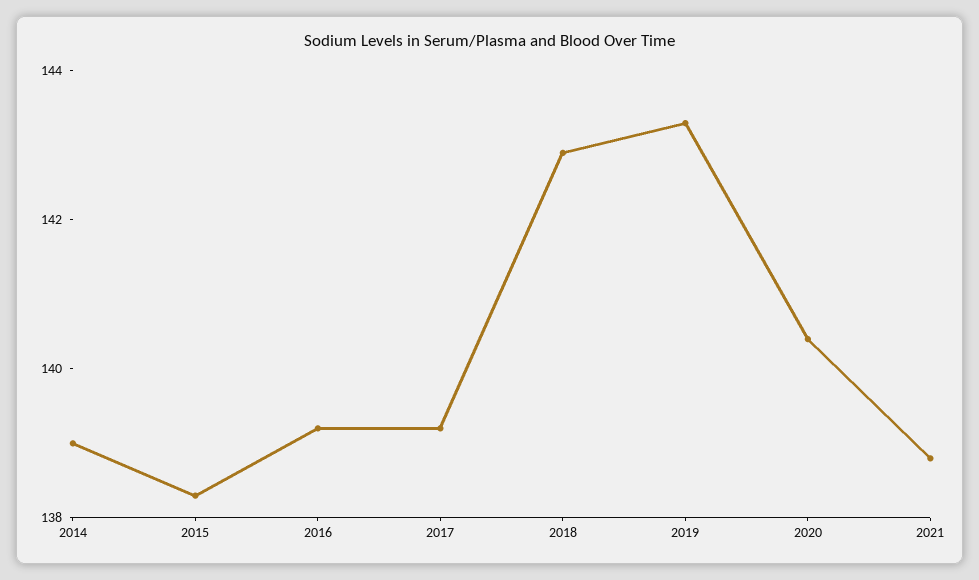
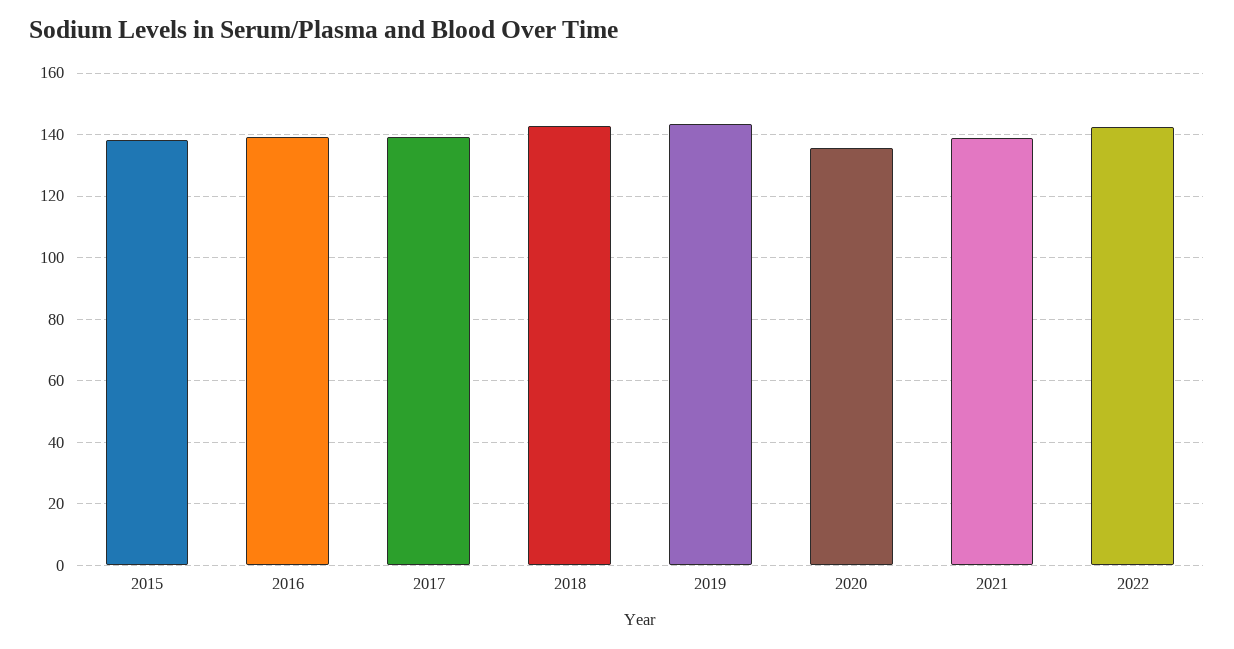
2014: 139 -> none
2020: 140.5 -> 136
2022: none -> 142

